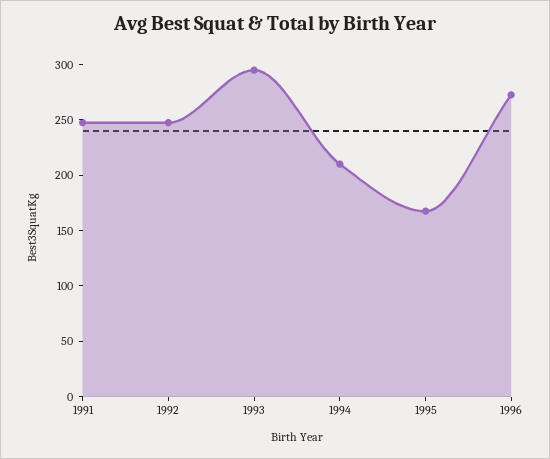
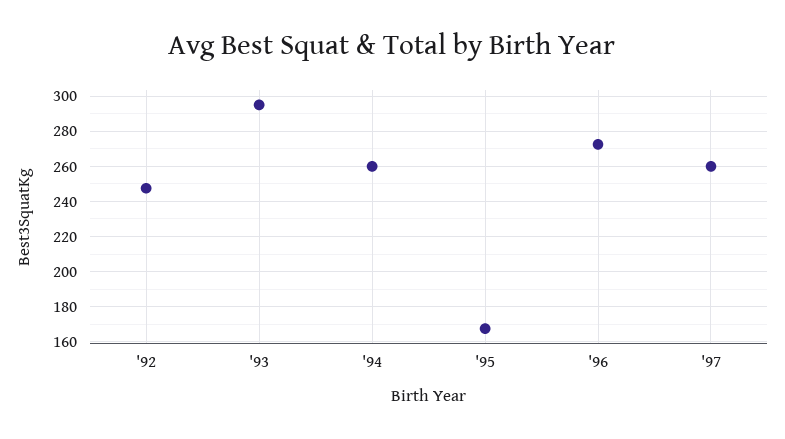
1991: 250 -> none
1994: 210 -> 260
'97: none -> 260

